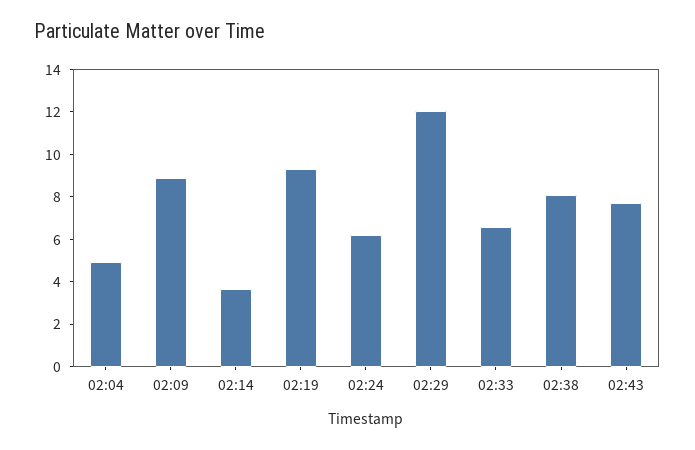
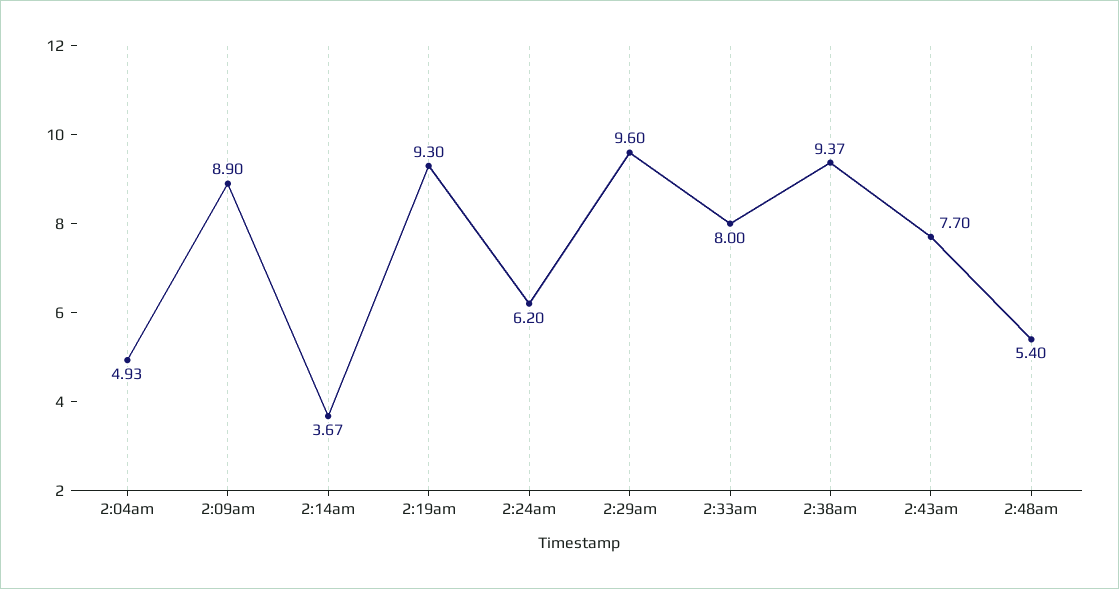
02:29: 12 -> 9.6
02:33: 6.5 -> 8
02:38: 8 -> 9.37
2:48am: none -> 5.4

